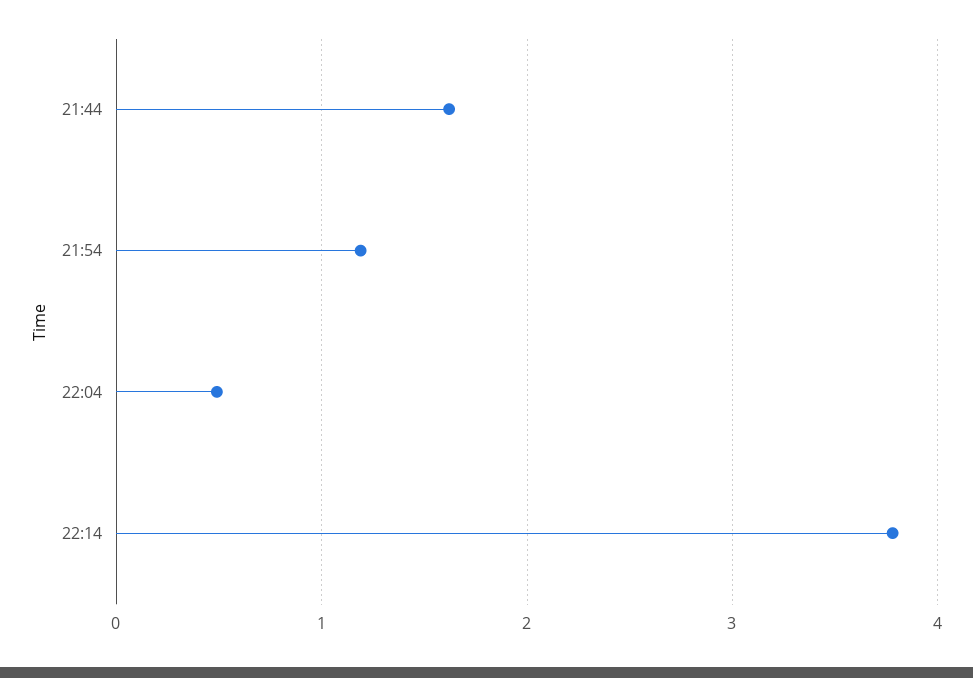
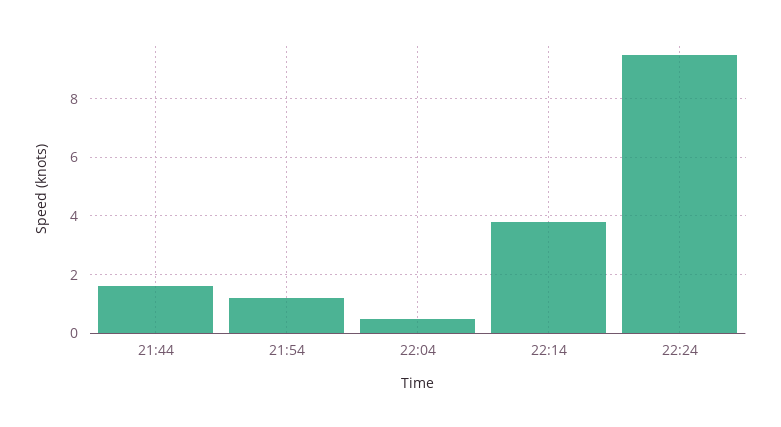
22:24: none -> 9.5

